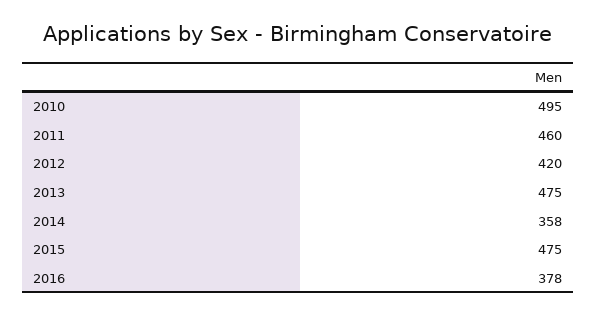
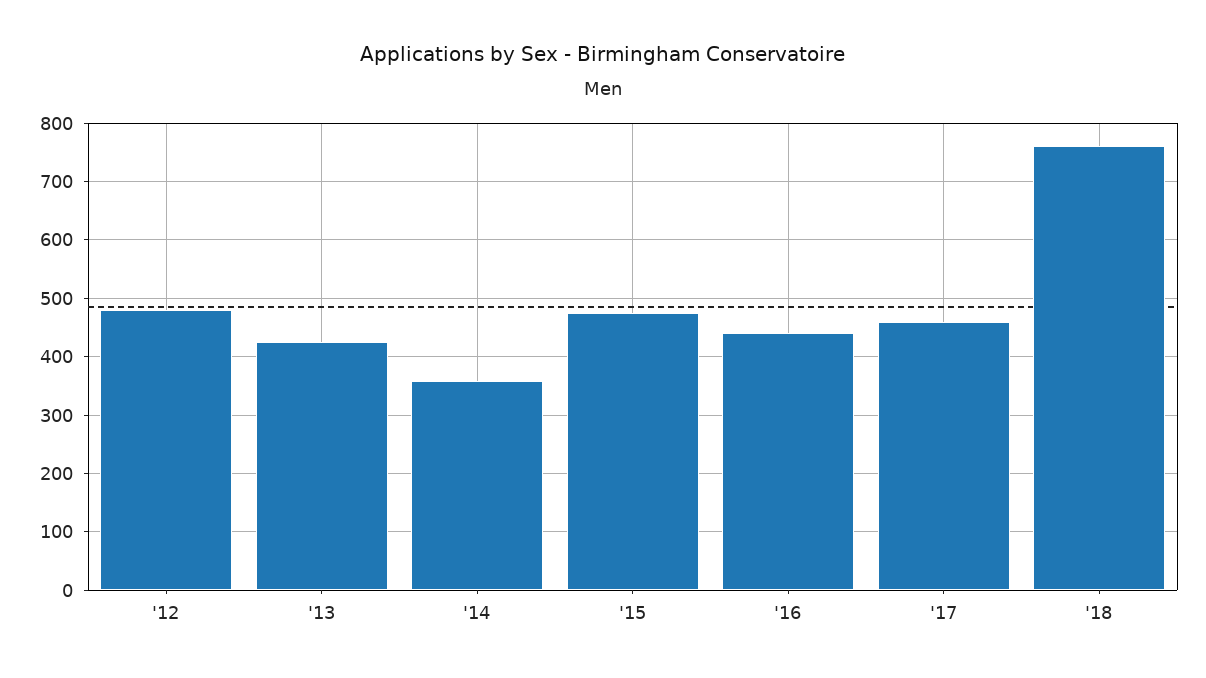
2010: 495 -> none
2011: 460 -> none
2012: 420 -> 480
2013: 475 -> 420
2016: 378 -> 440
'17: none -> 460
'18: none -> 760

